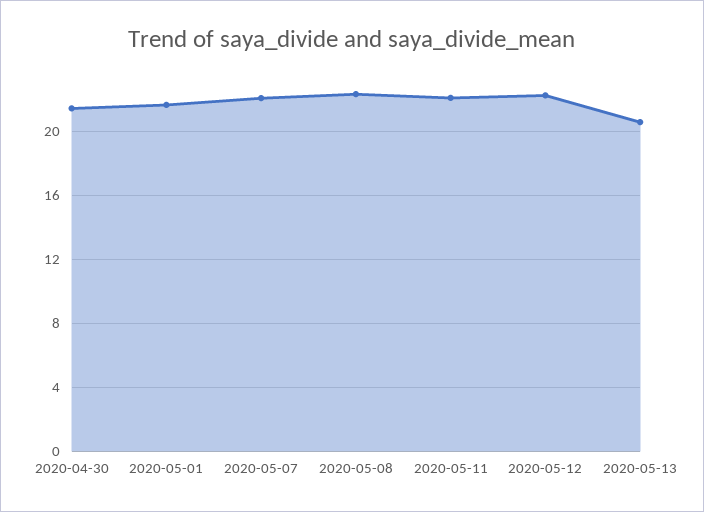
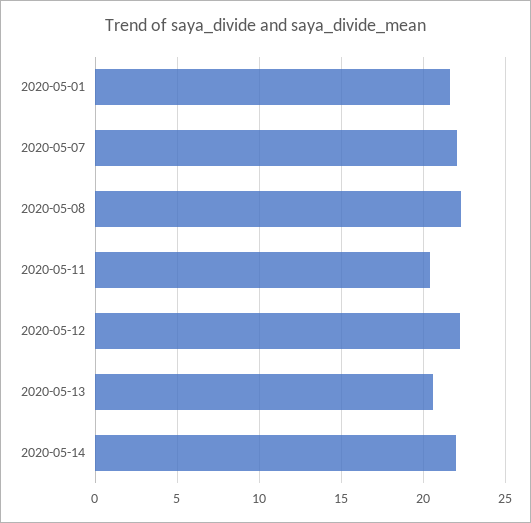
2020-04-30: 21.5 -> none
2020-05-11: 22 -> 20.5
2020-05-14: none -> 22

